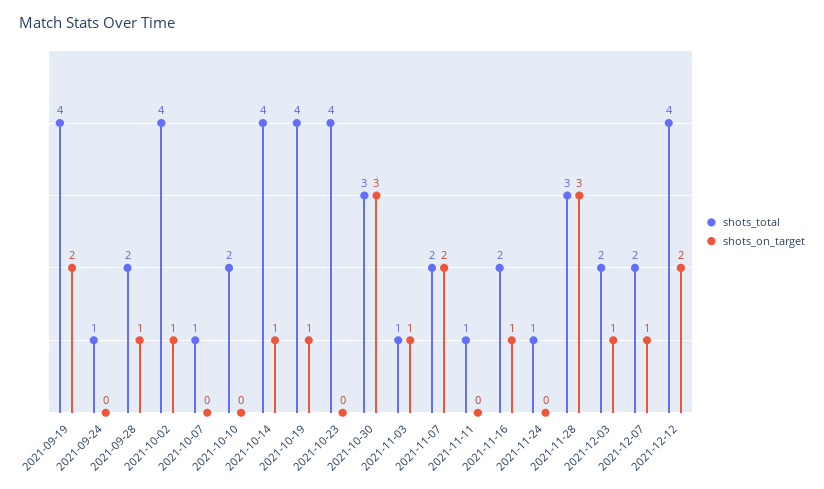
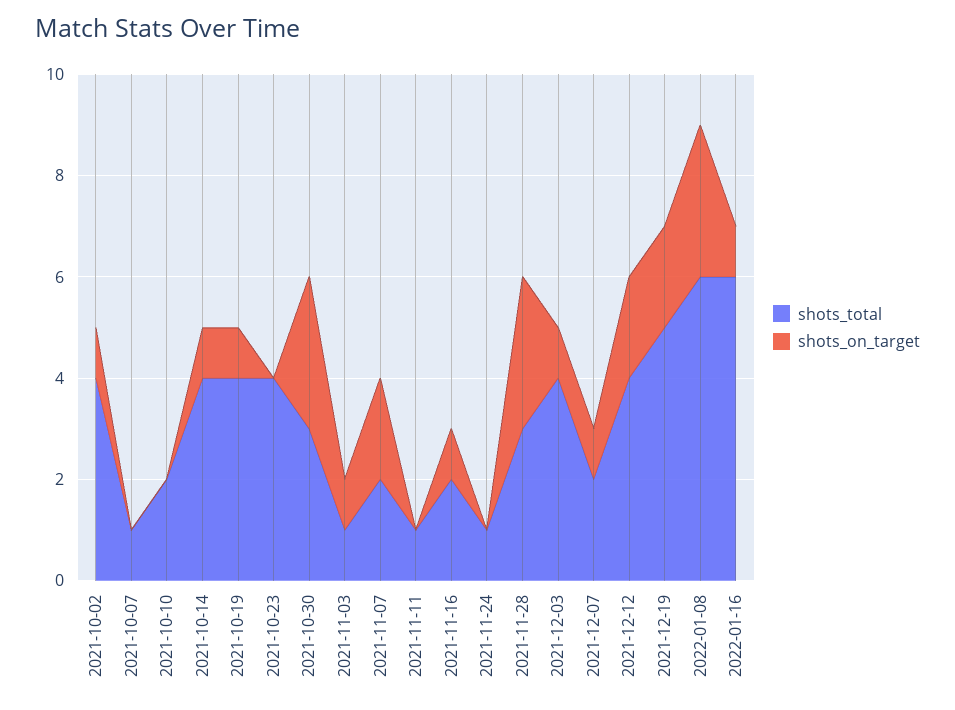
shots_total, 2021-09-19: 4 -> none
shots_on_target, 2021-09-19: 2 -> none
shots_total, 2021-09-24: 1 -> none
shots_on_target, 2021-09-24: 0 -> none
shots_total, 2021-09-28: 2 -> none
shots_on_target, 2021-09-28: 1 -> none
shots_total, 2021-12-03: 2 -> 4
shots_total, 2021-12-19: none -> 5
shots_on_target, 2021-12-19: none -> 2
shots_total, 2022-01-08: none -> 6
shots_on_target, 2022-01-08: none -> 3
shots_total, 2022-01-16: none -> 6
shots_on_target, 2022-01-16: none -> 1

